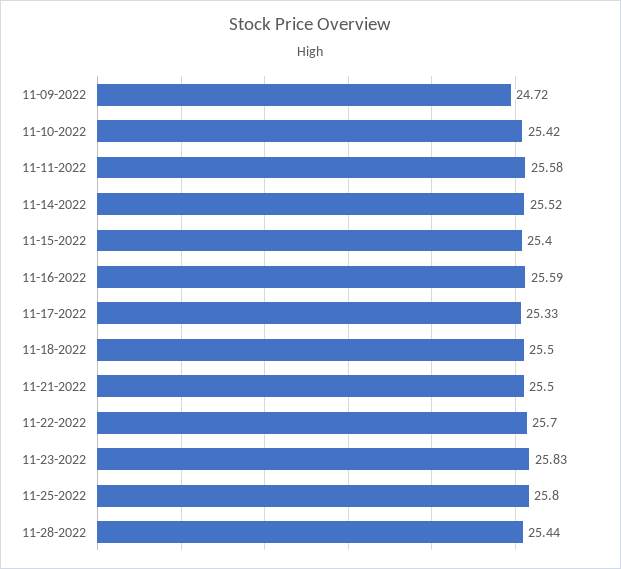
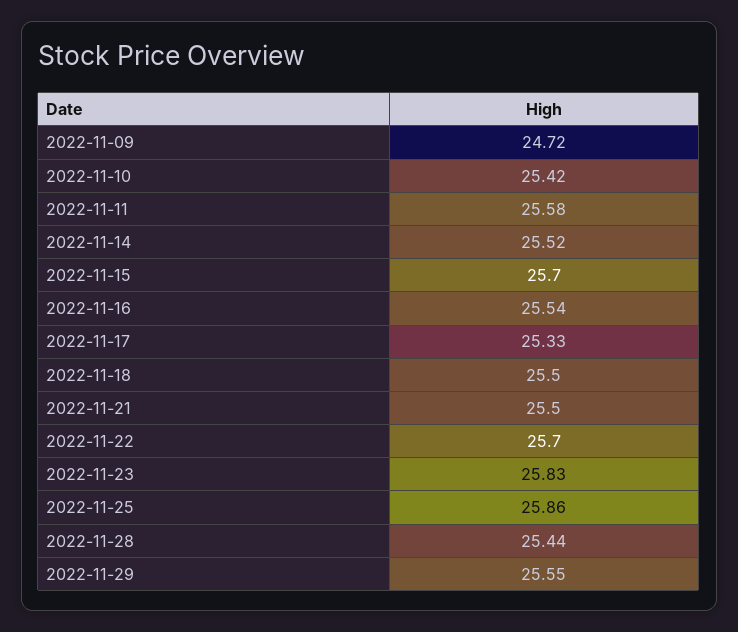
11-15-2022: 25.4 -> 25.7
11-16-2022: 25.59 -> 25.54
11-25-2022: 25.8 -> 25.86
2022-11-29: none -> 25.55

